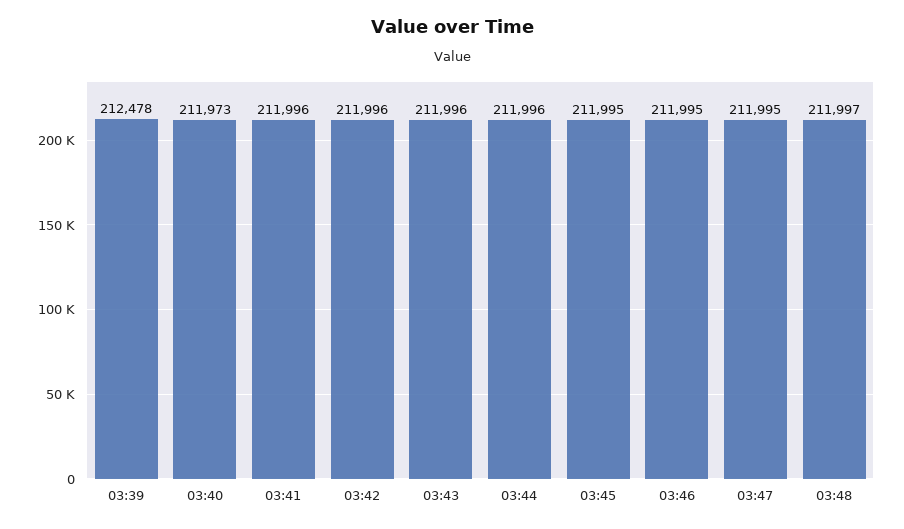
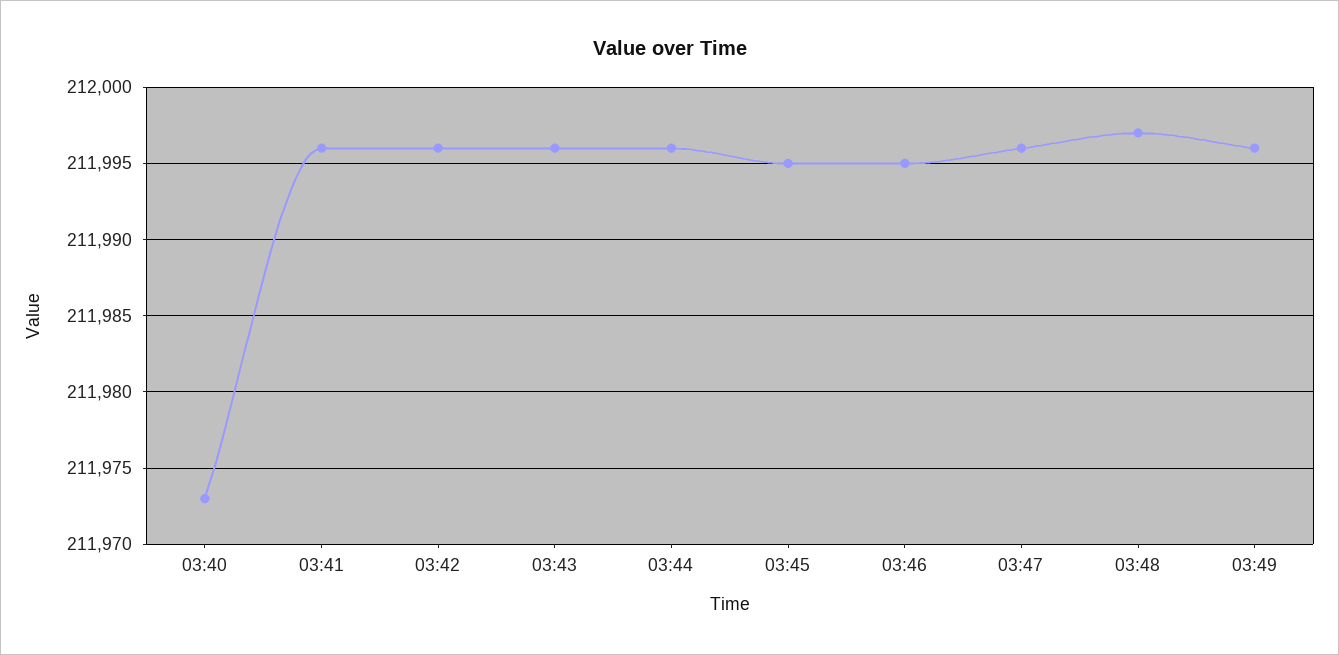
03:39: 212478 -> none
03:47: 211995 -> 211996
03:49: none -> 211996

